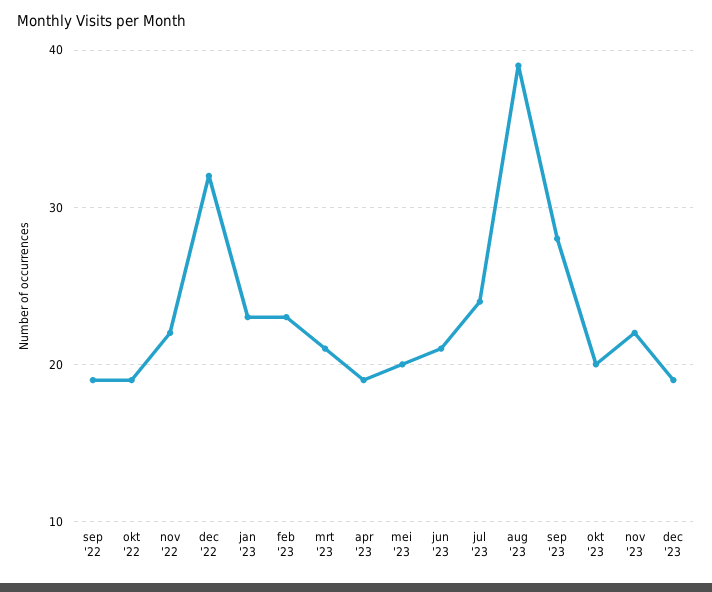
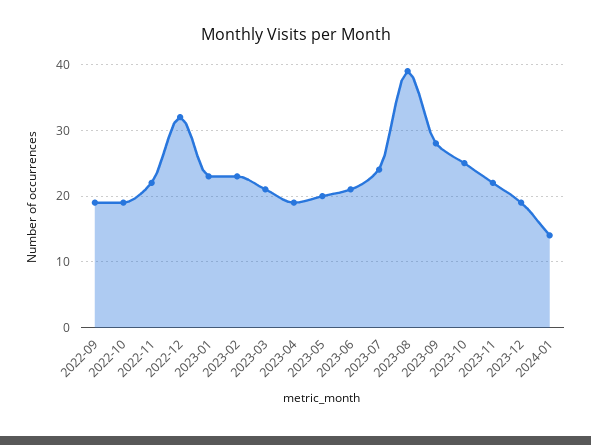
okt '23: 20 -> 25
2024-01: none -> 14

